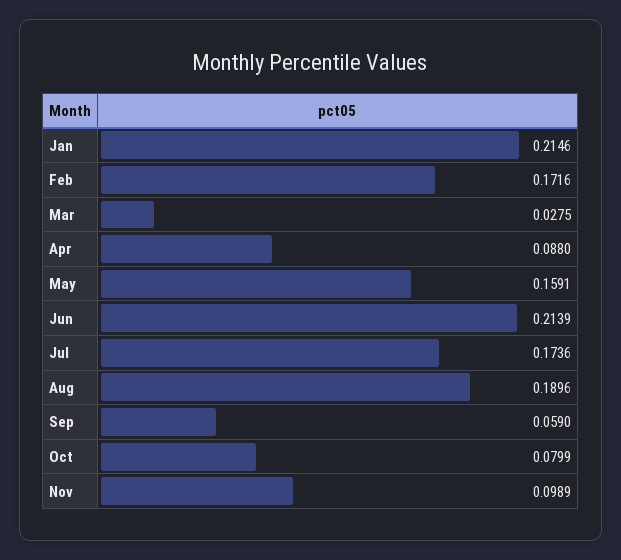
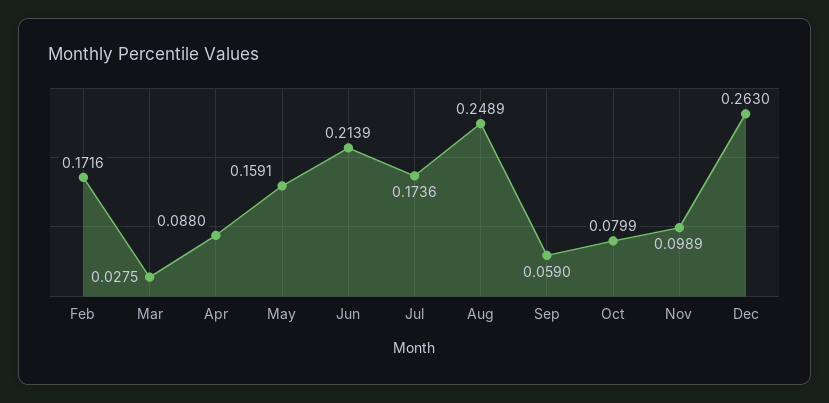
Jan: 0.2146 -> none
Aug: 0.1896 -> 0.2489
Dec: none -> 0.263

